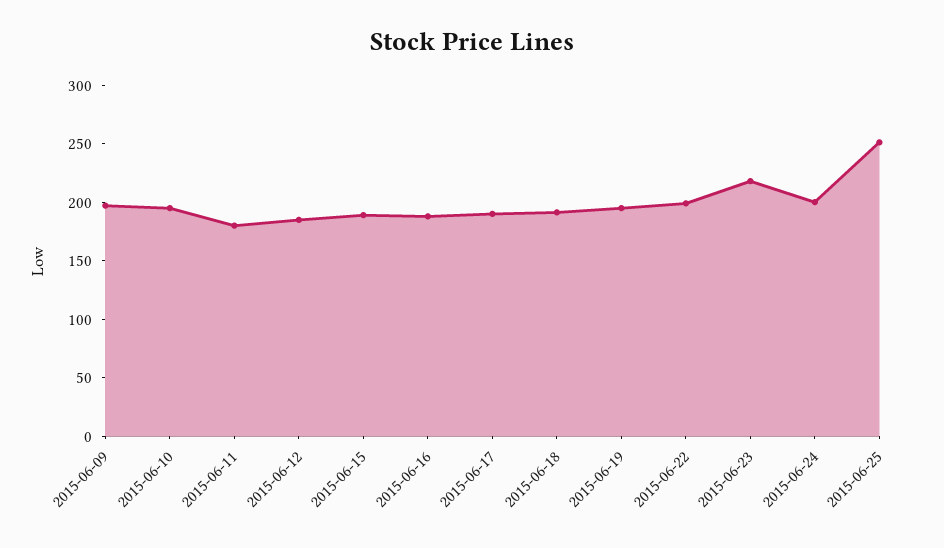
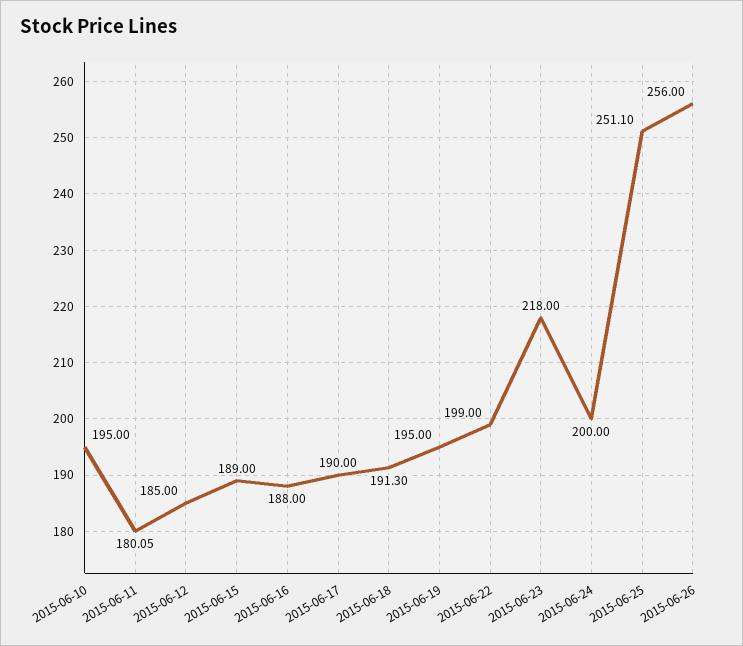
2015-06-09: 200 -> none
2015-06-26: none -> 256

